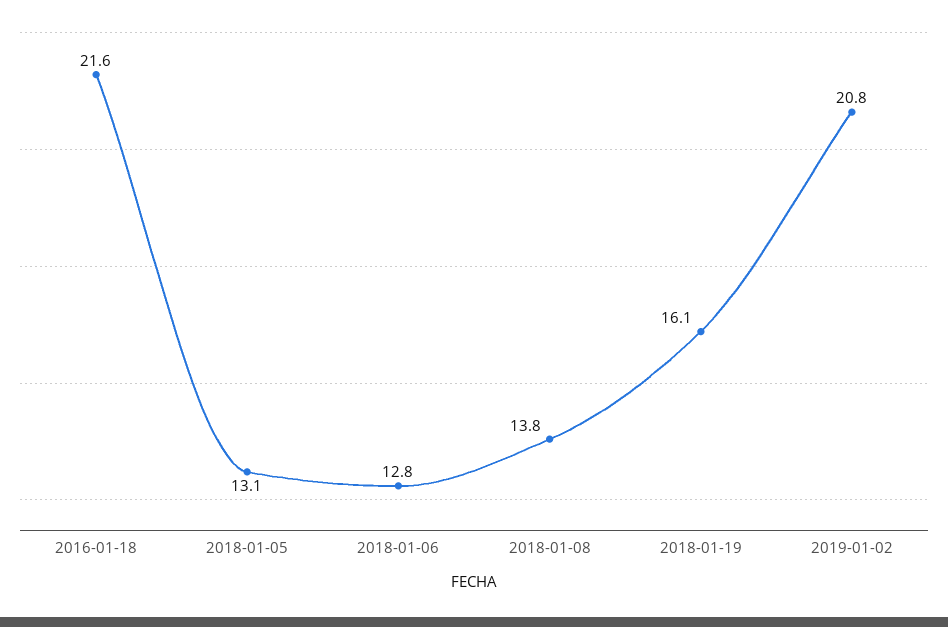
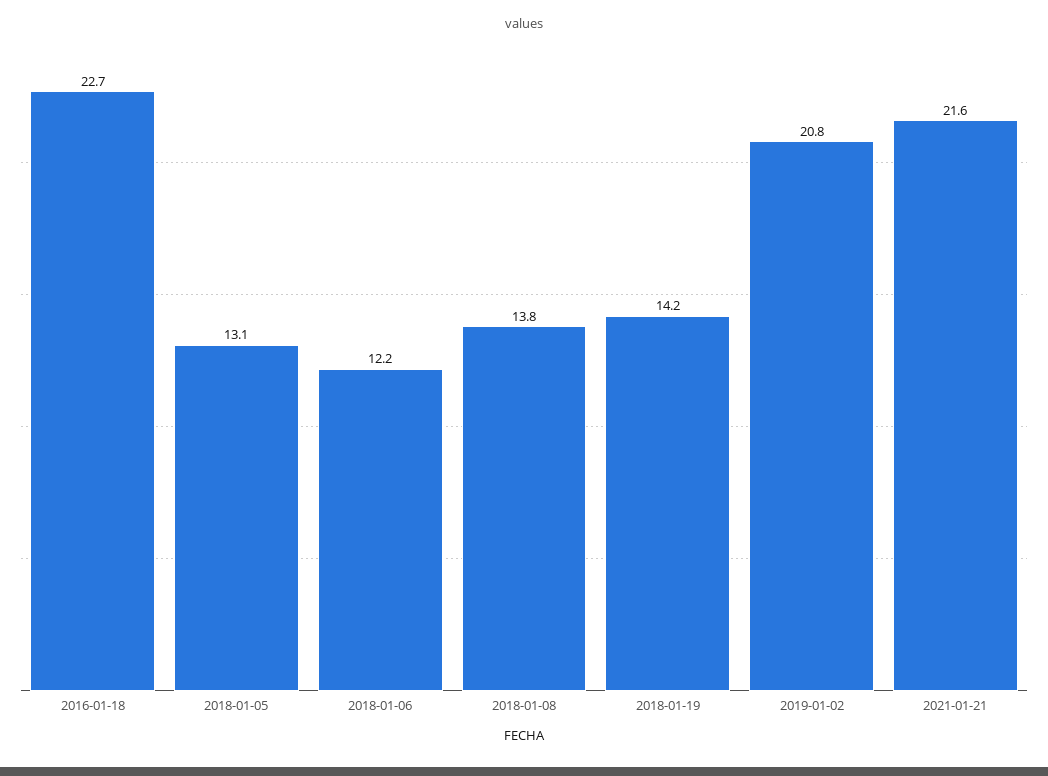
2016-01-18: 21.6 -> 22.7
2018-01-06: 12.8 -> 12.2
2018-01-19: 16.1 -> 14.2
2021-01-21: none -> 21.6

